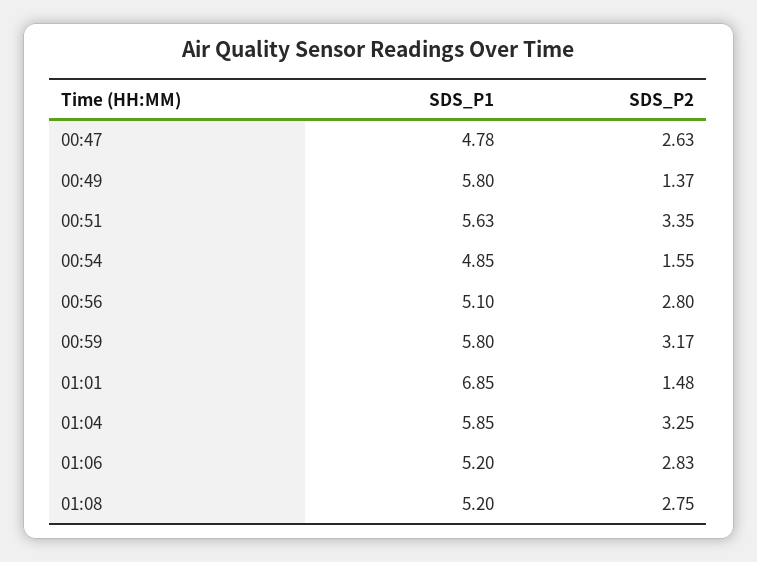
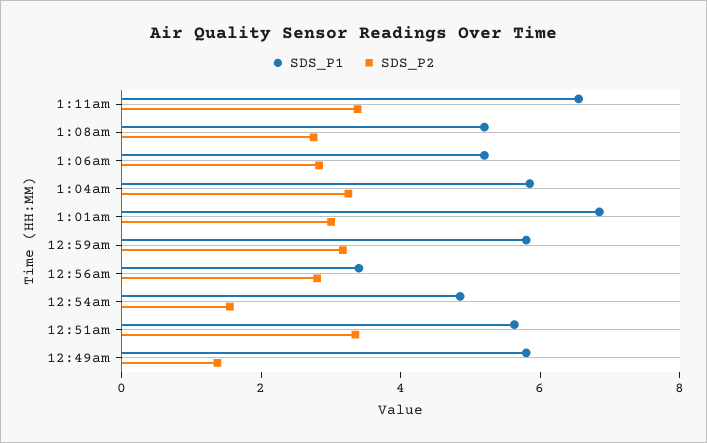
SDS_P1, 00:47: 4.78 -> none
SDS_P2, 00:47: 2.63 -> none
SDS_P1, 00:56: 5.1 -> 3.5
SDS_P2, 01:01: 1.48 -> 3
SDS_P1, 1:11am: none -> 6.5
SDS_P2, 1:11am: none -> 3.5

